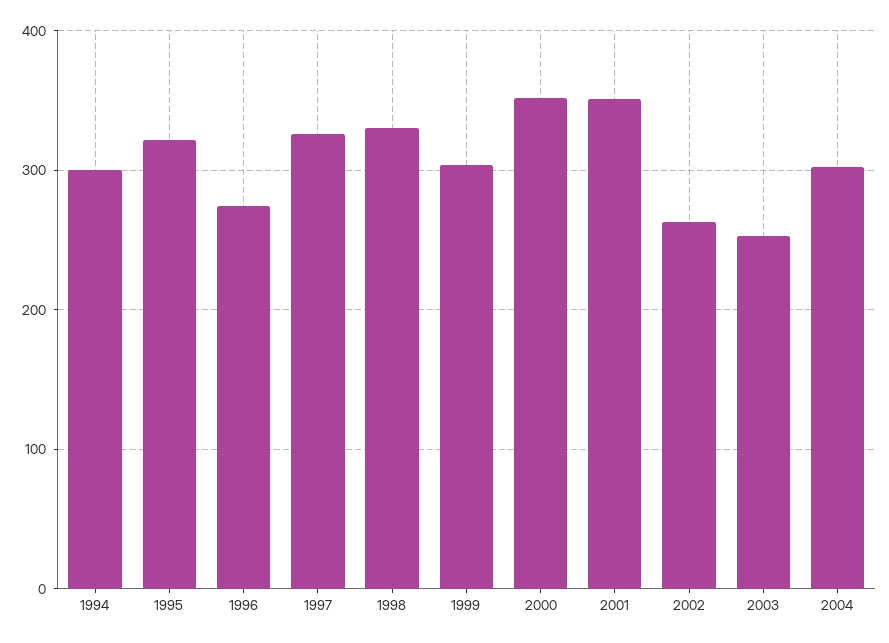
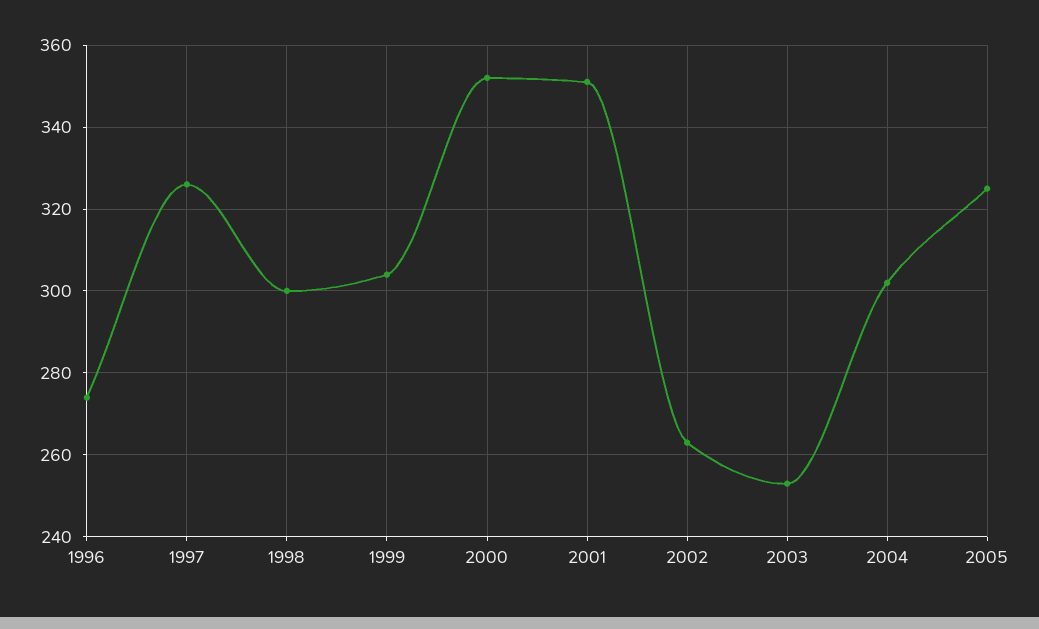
1994: 300 -> none
1995: 320 -> none
1998: 330 -> 300
2005: none -> 325

